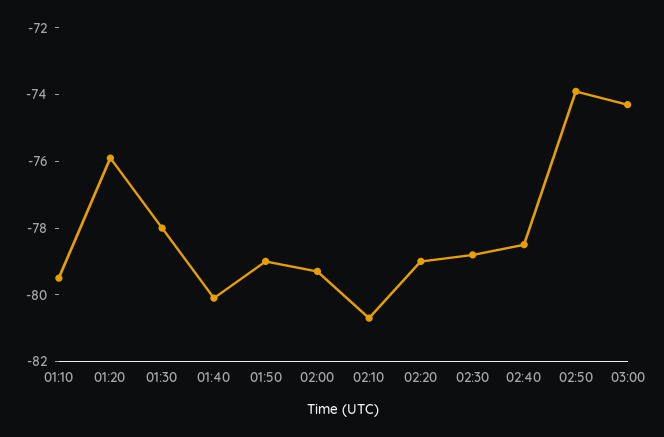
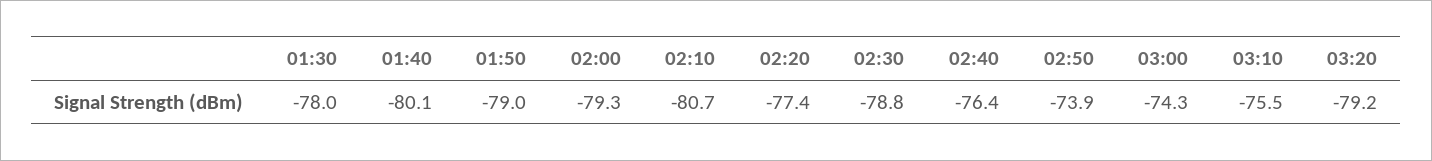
01:10: -79.5 -> none
01:20: -76 -> none
02:20: -79 -> -77.4
02:40: -78.5 -> -76.4
03:10: none -> -75.5
03:20: none -> -79.2

